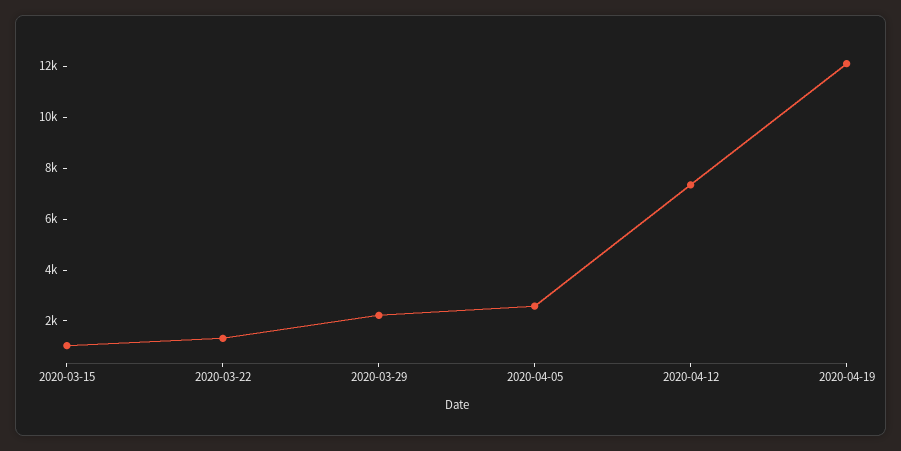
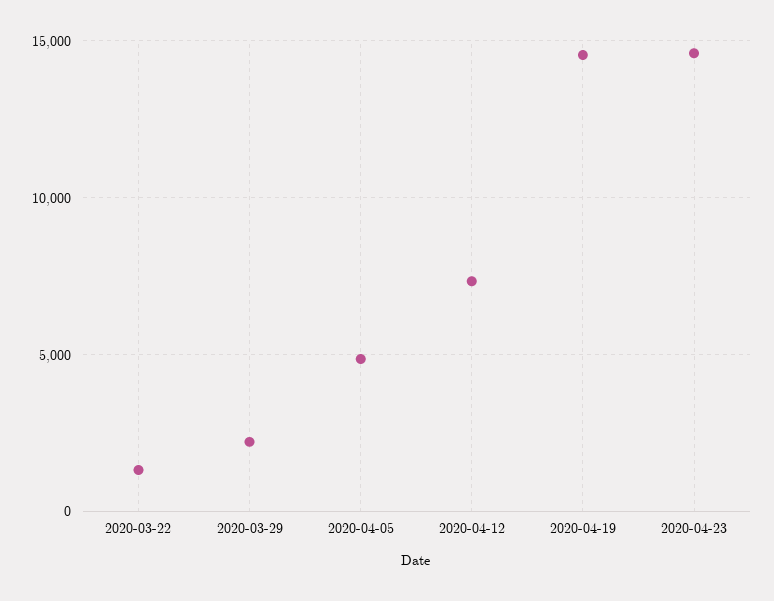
2020-03-15: 1000 -> none
2020-04-05: 2500 -> 5000
2020-04-19: 12000 -> 14500
2020-04-23: none -> 14500

